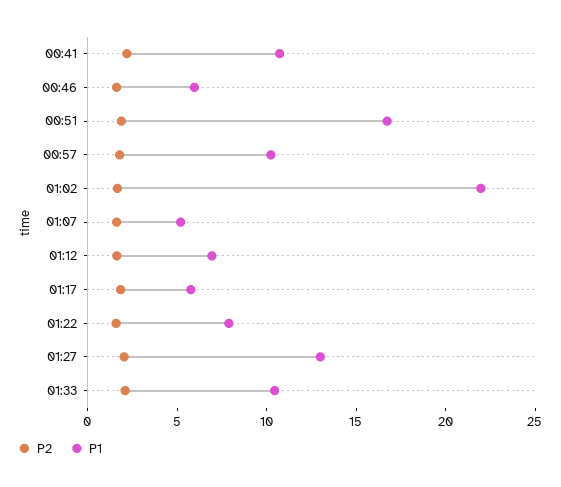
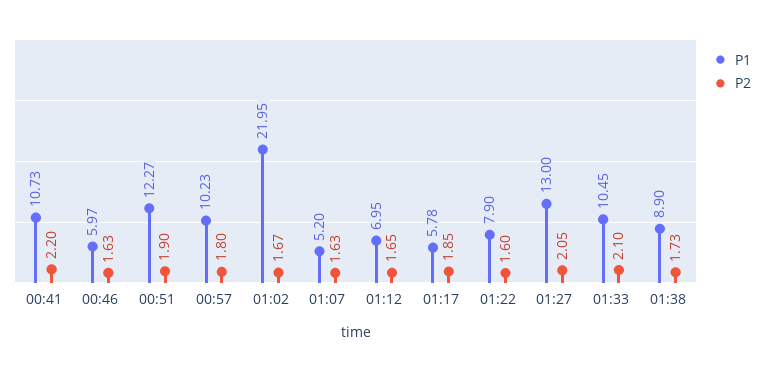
P1, 00:51: 17 -> 12.27
P1, 01:38: none -> 8.9
P2, 01:38: none -> 1.73

